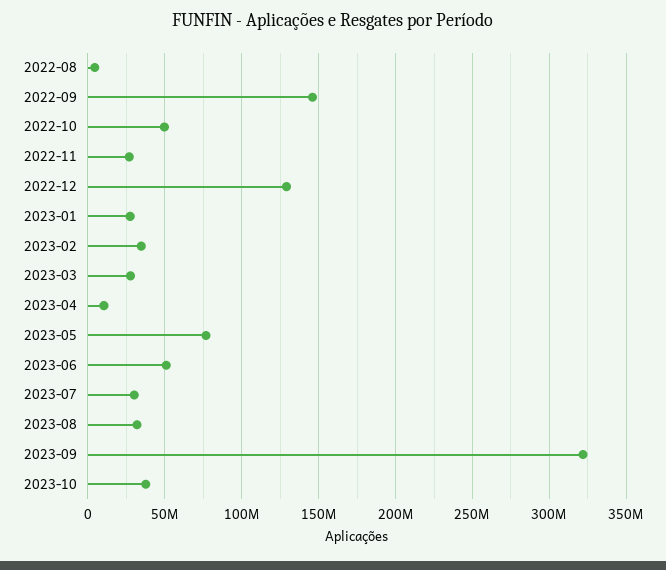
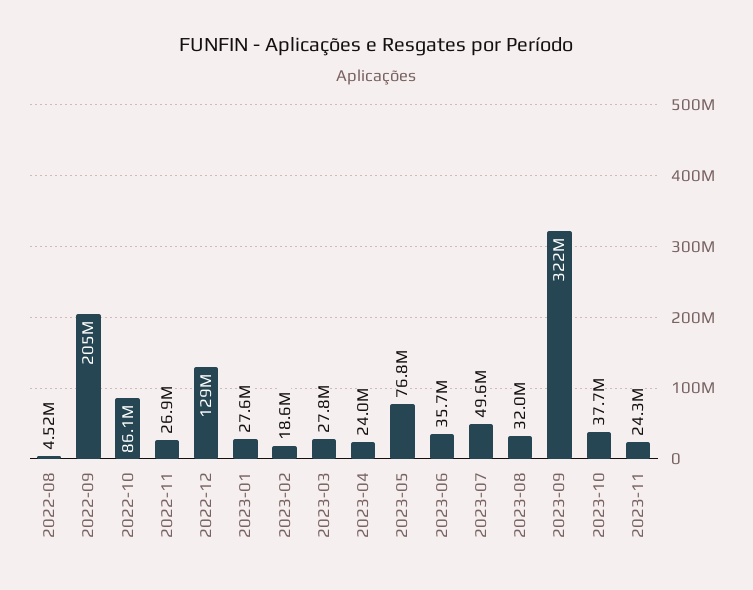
2022-09: 145000000 -> 205000000
2022-10: 50000000 -> 86100000
2023-02: 35000000 -> 18600000
2023-04: 10000000 -> 24000000
2023-06: 50000000 -> 35700000
2023-07: 30000000 -> 49600000
2023-11: none -> 24300000

